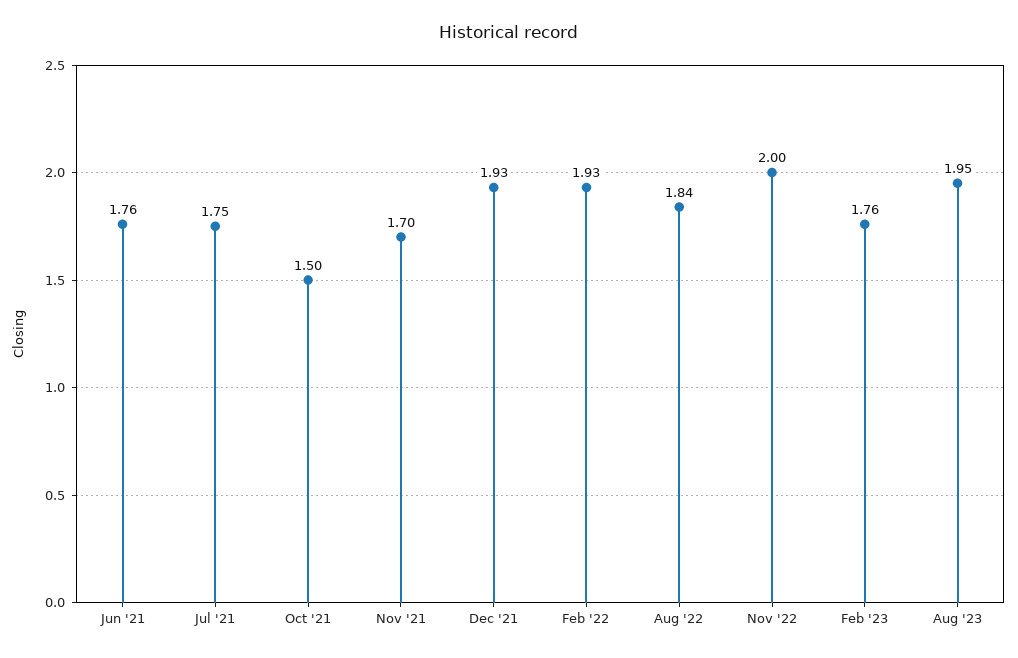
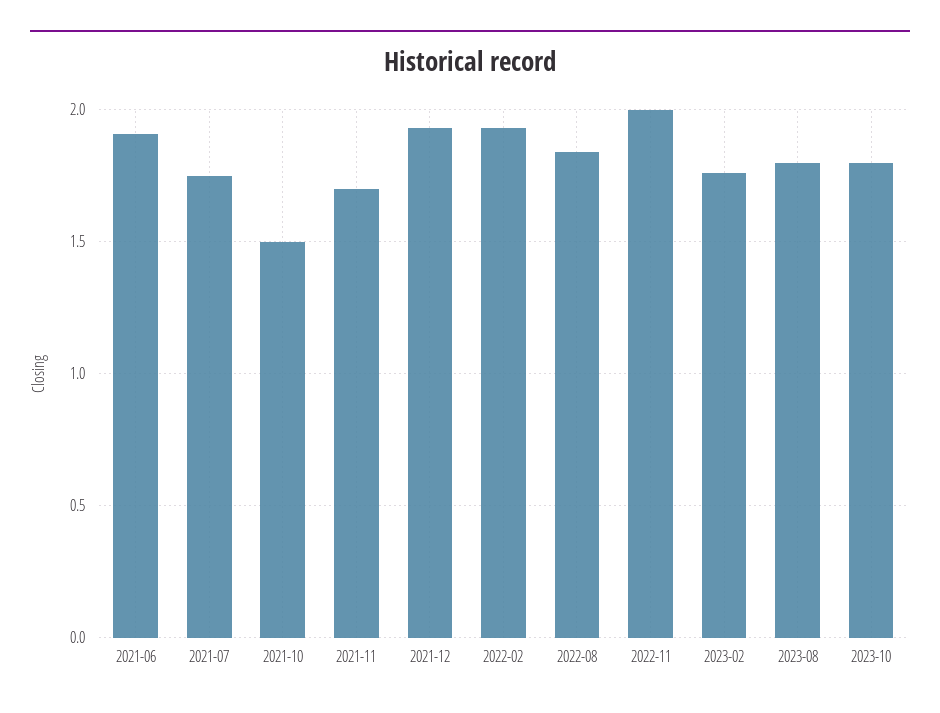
Jun '21: 1.76 -> 1.9
Aug '23: 1.95 -> 1.8
2023-10: none -> 1.8

